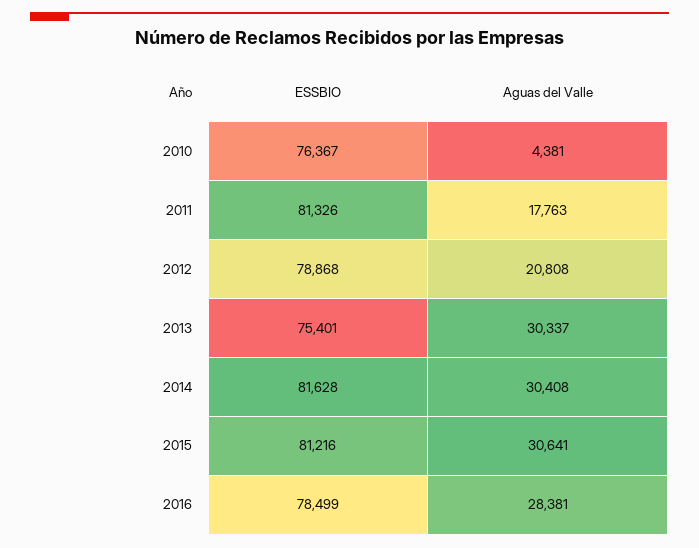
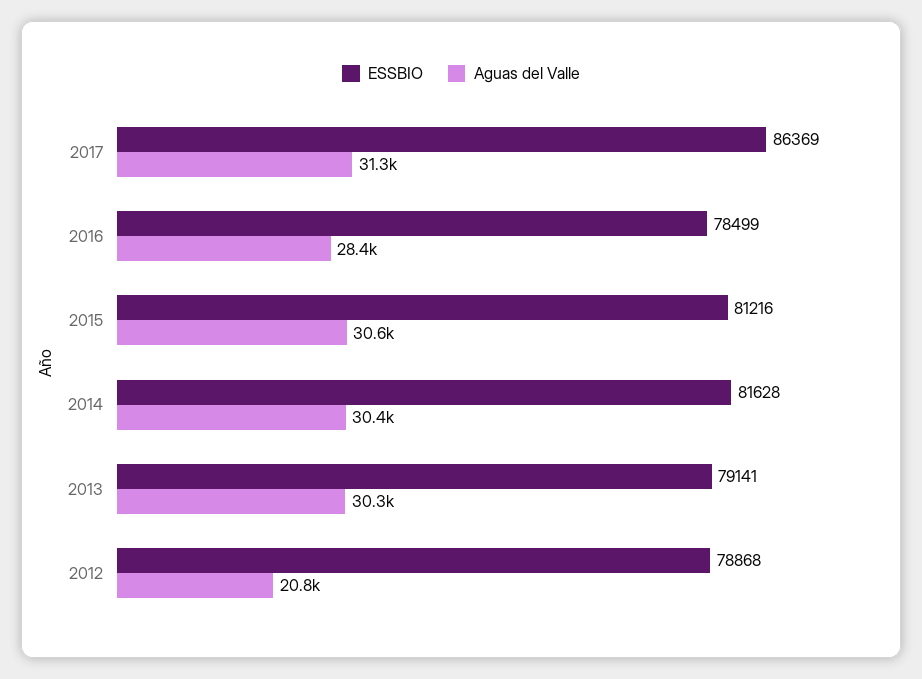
ESSBIO, 2010: 76367 -> none
Aguas del Valle, 2010: 4381 -> none
ESSBIO, 2011: 81326 -> none
Aguas del Valle, 2011: 17763 -> none
ESSBIO, 2013: 75401 -> 79141
ESSBIO, 2017: none -> 86369
Aguas del Valle, 2017: none -> 31300

